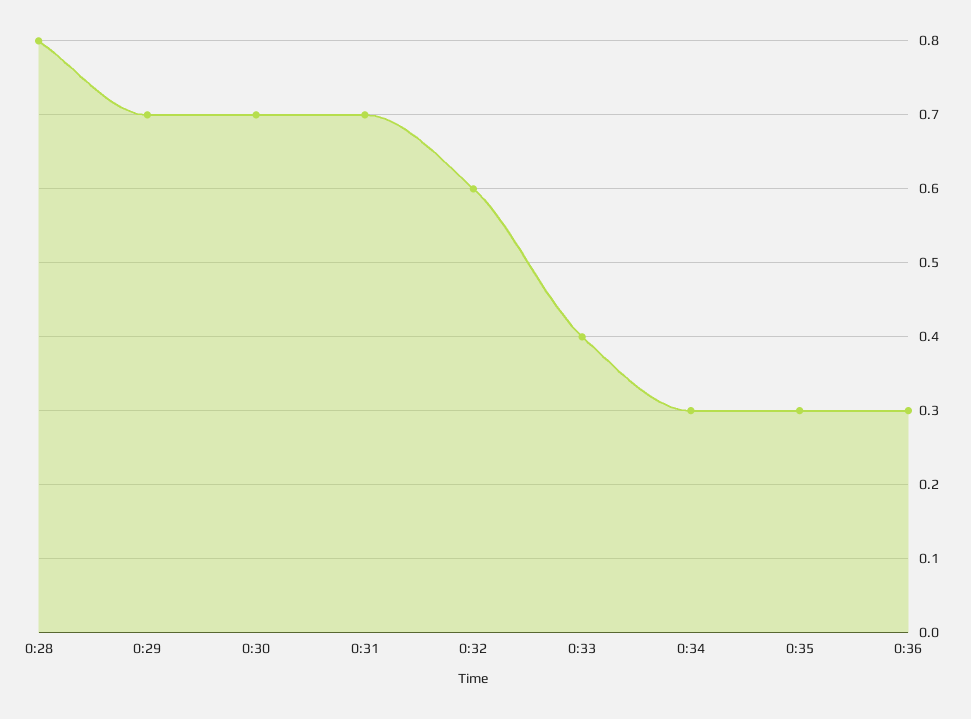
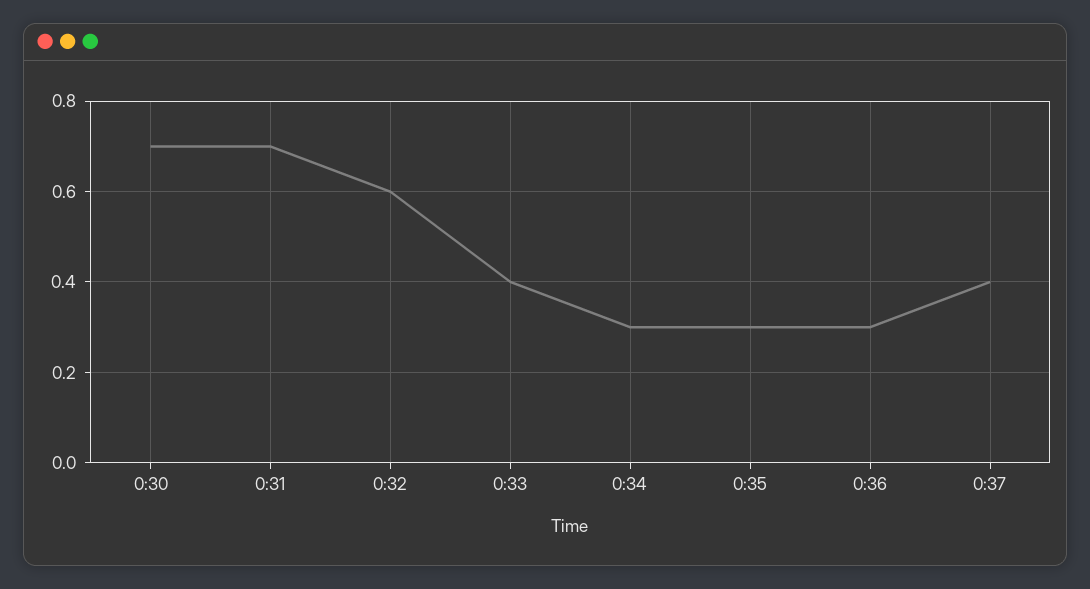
0:28: 0.8 -> none
0:29: 0.7 -> none
0:37: none -> 0.4

